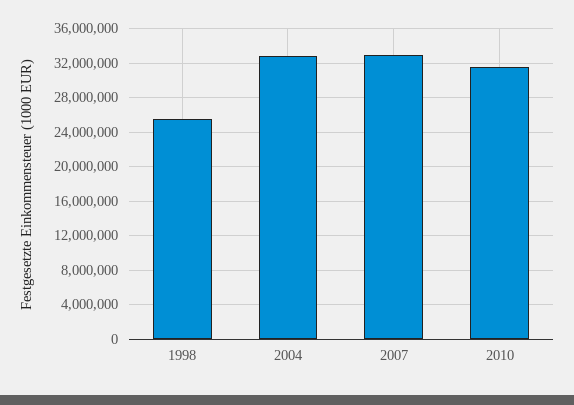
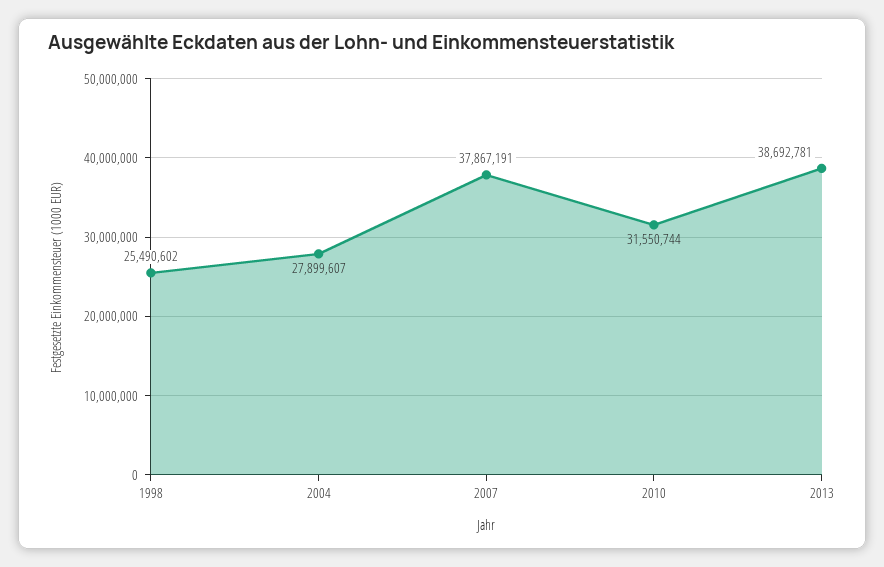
2004: 33000000 -> 27899607
2007: 33000000 -> 37867191
2013: none -> 38692781

